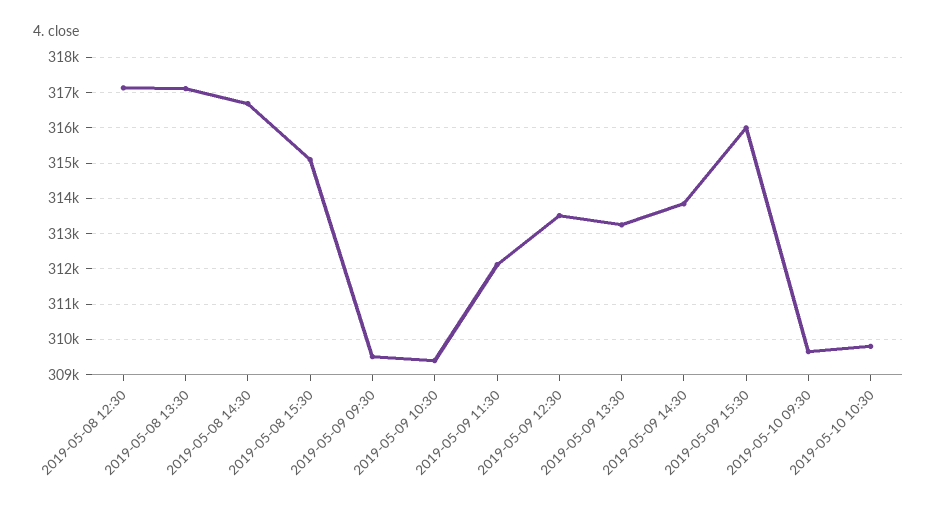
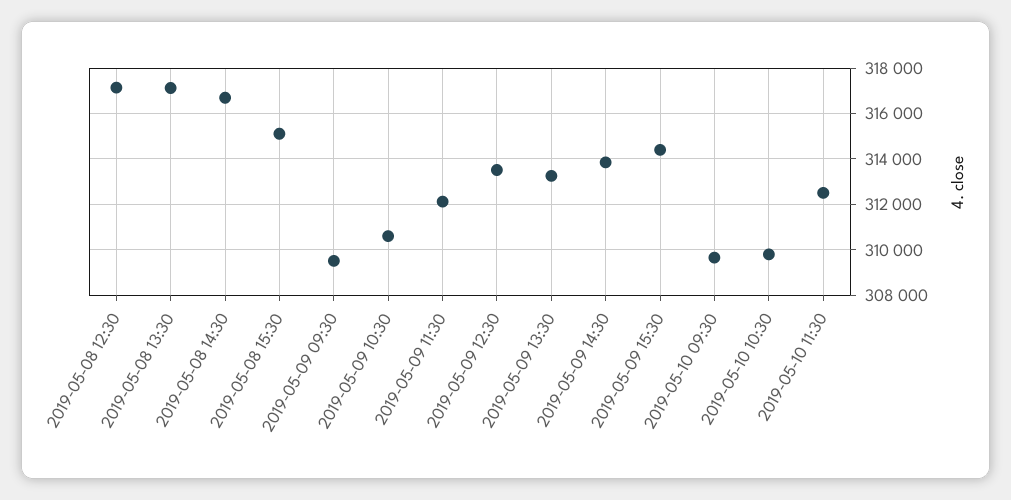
2019-05-09 10:30: 309400 -> 310500
2019-05-09 15:30: 316000 -> 314500
2019-05-10 11:30: none -> 312500

